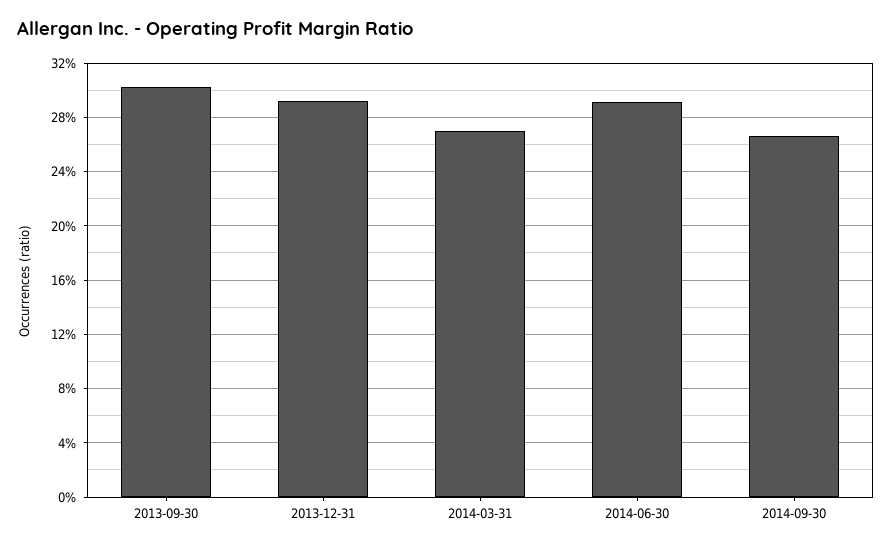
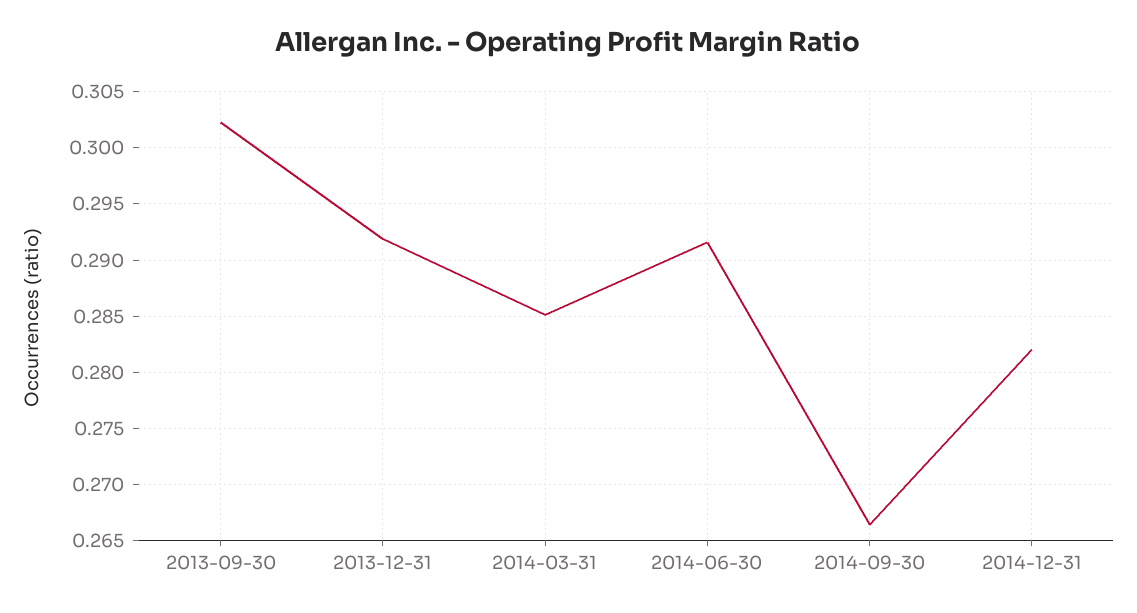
2014-03-31: 0.27 -> 0.285
2014-12-31: none -> 0.282

